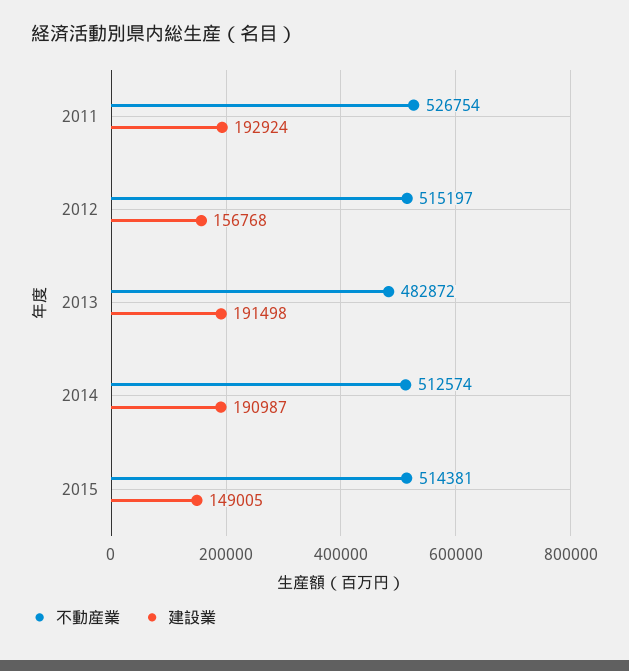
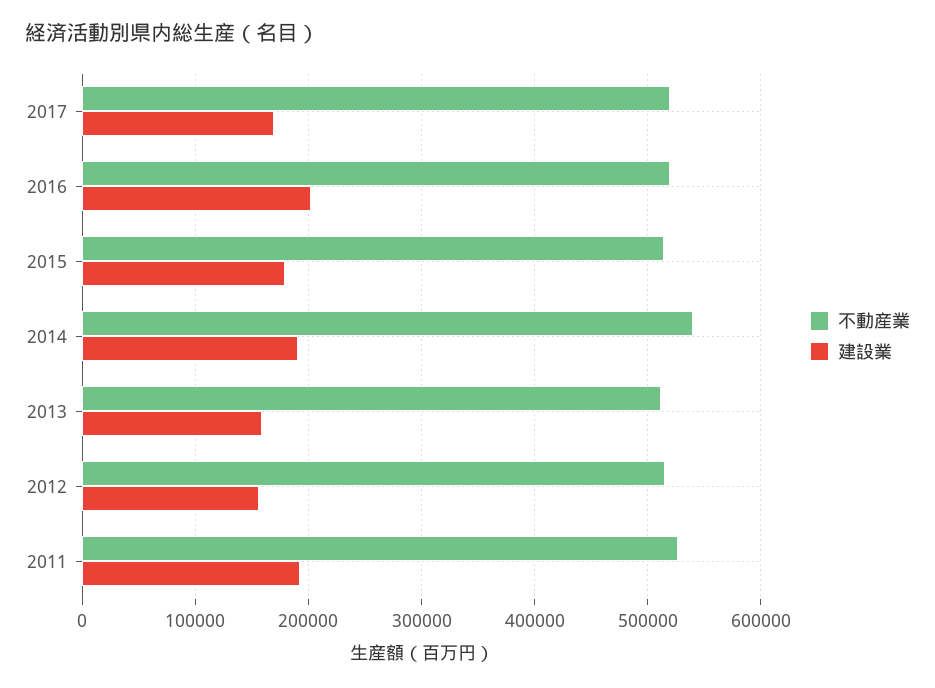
不動産業, 2013: 482872 -> 510000
建設業, 2013: 191498 -> 160000
不動産業, 2014: 512574 -> 540000
建設業, 2015: 149005 -> 180000
不動産業, 2017: none -> 520000
建設業, 2017: none -> 170000
不動産業, 2016: none -> 520000
建設業, 2016: none -> 200000

